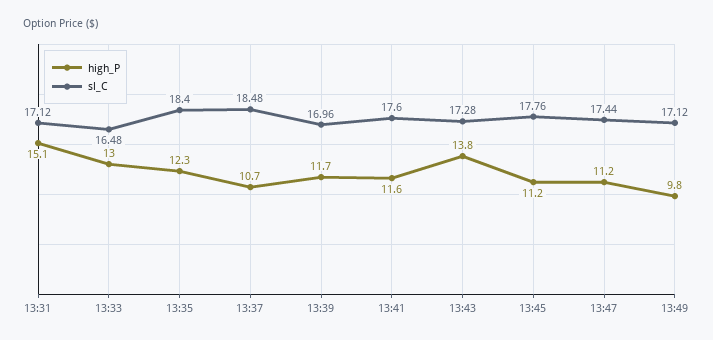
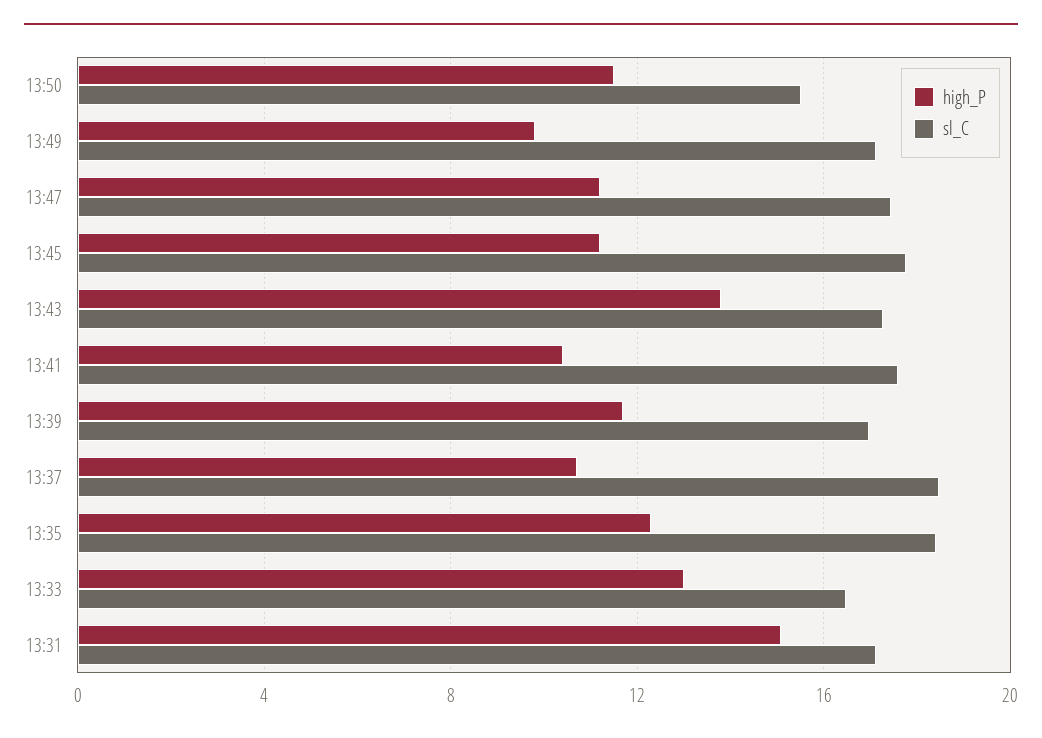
high_P, 13:41: 11.6 -> 10.5
high_P, 13:50: none -> 11.5
sl_C, 13:50: none -> 15.5

